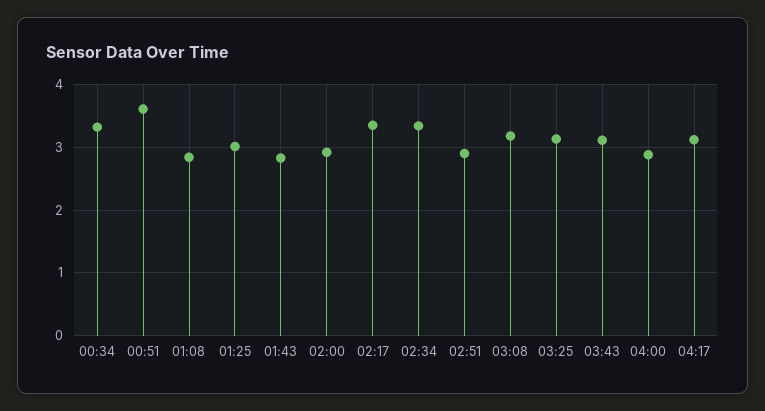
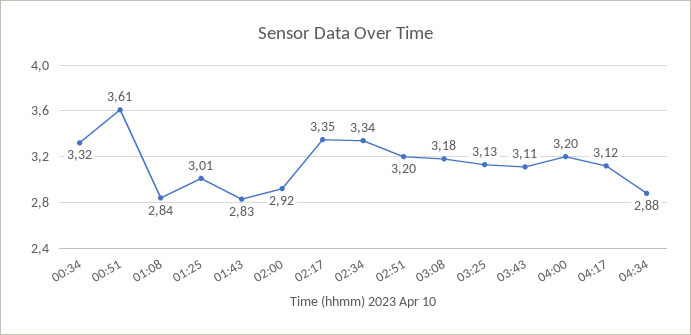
02:51: 2.9 -> 3.2
04:00: 2.9 -> 3.2
04:34: none -> 2.88

